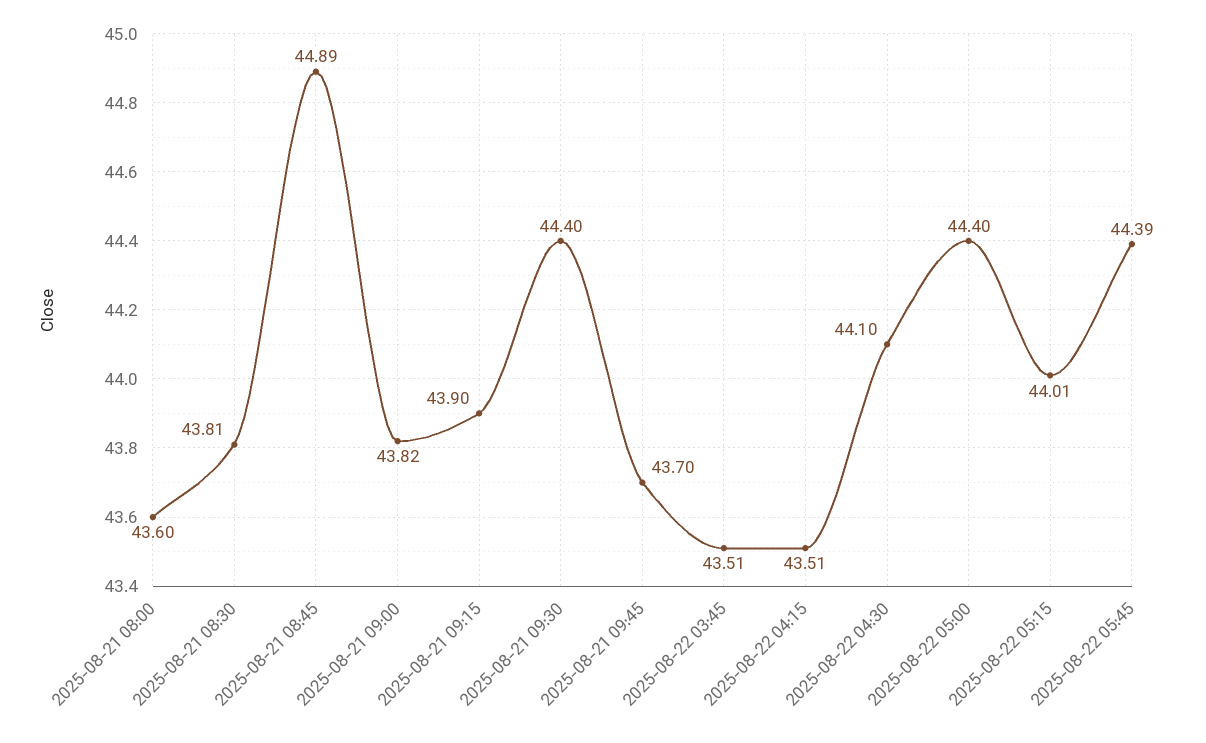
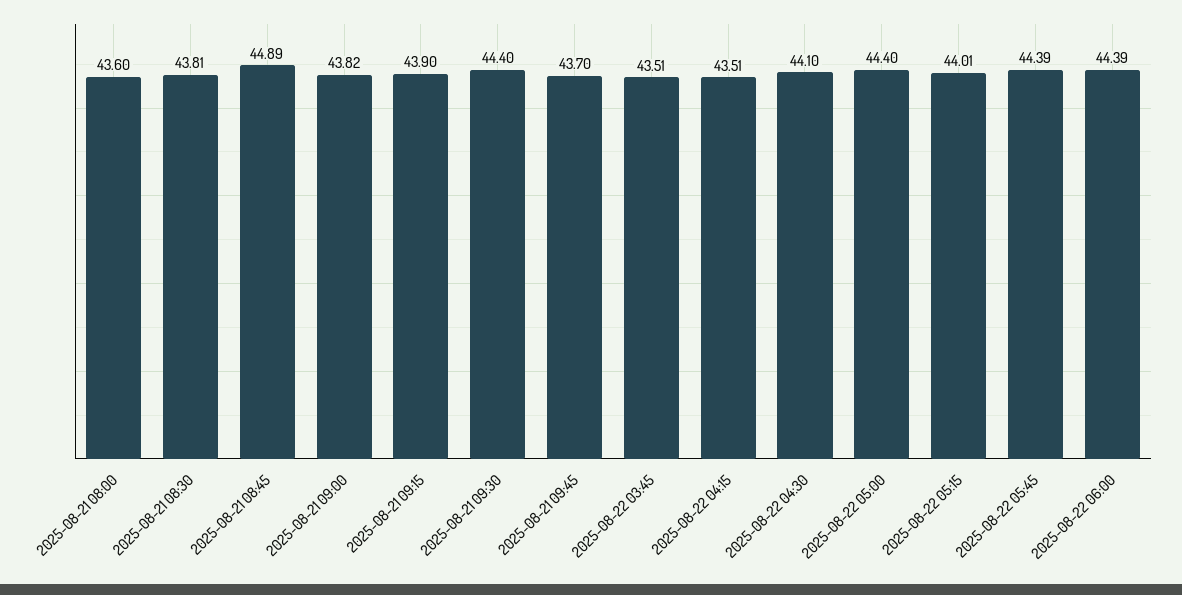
2025-08-22 06:00: none -> 44.39

